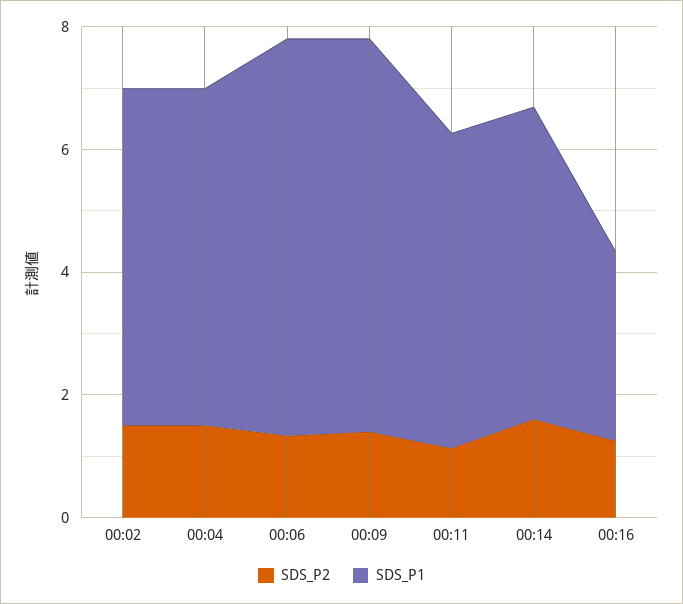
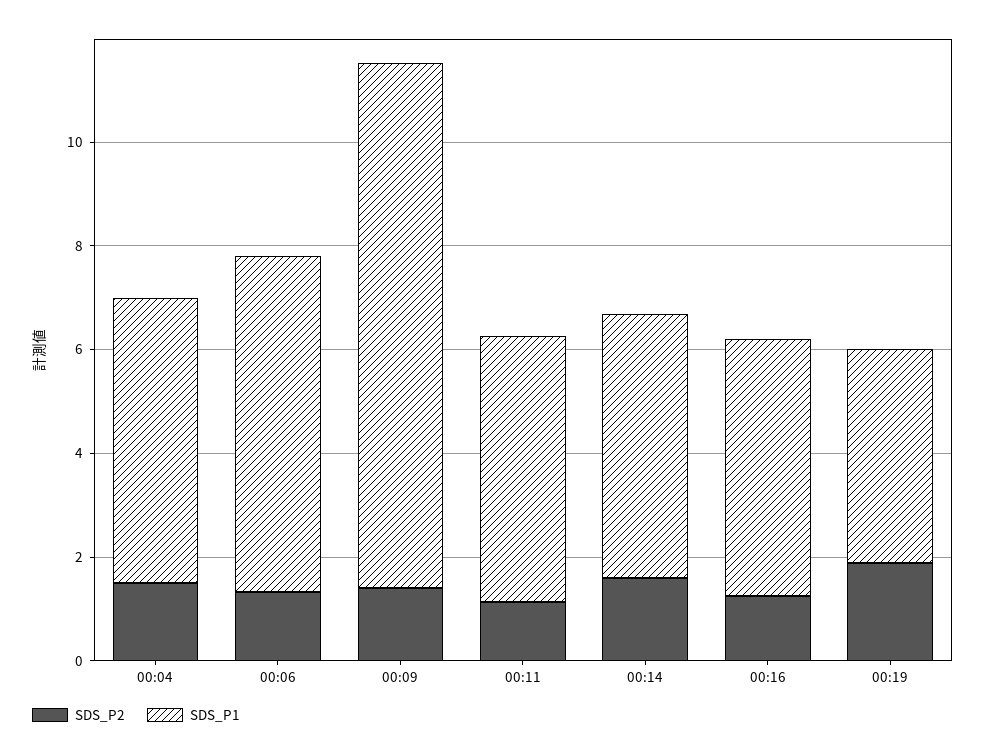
SDS_P2, 00:02: 1.5 -> none
SDS_P1, 00:02: 5.5 -> none
SDS_P1, 00:09: 6.5 -> 10
SDS_P1, 00:16: 3 -> 5
SDS_P2, 00:19: none -> 2
SDS_P1, 00:19: none -> 4

